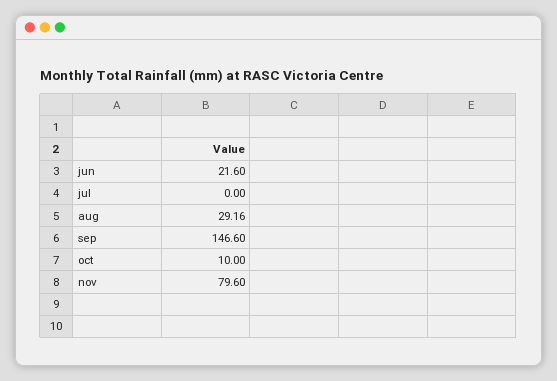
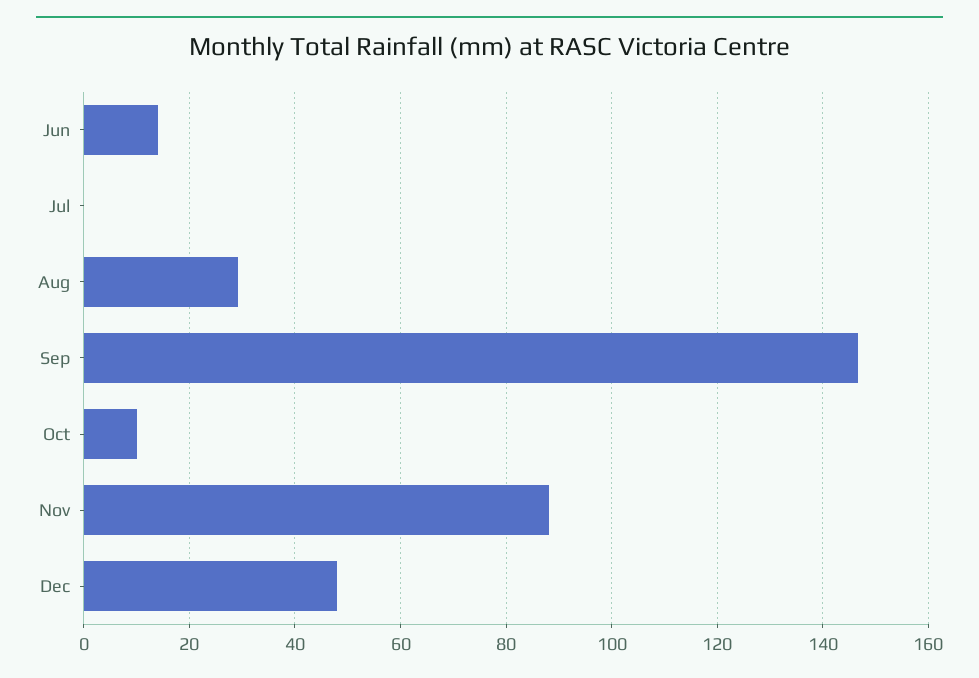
jun: 21.6 -> 14
nov: 79.6 -> 88
Dec: none -> 48

